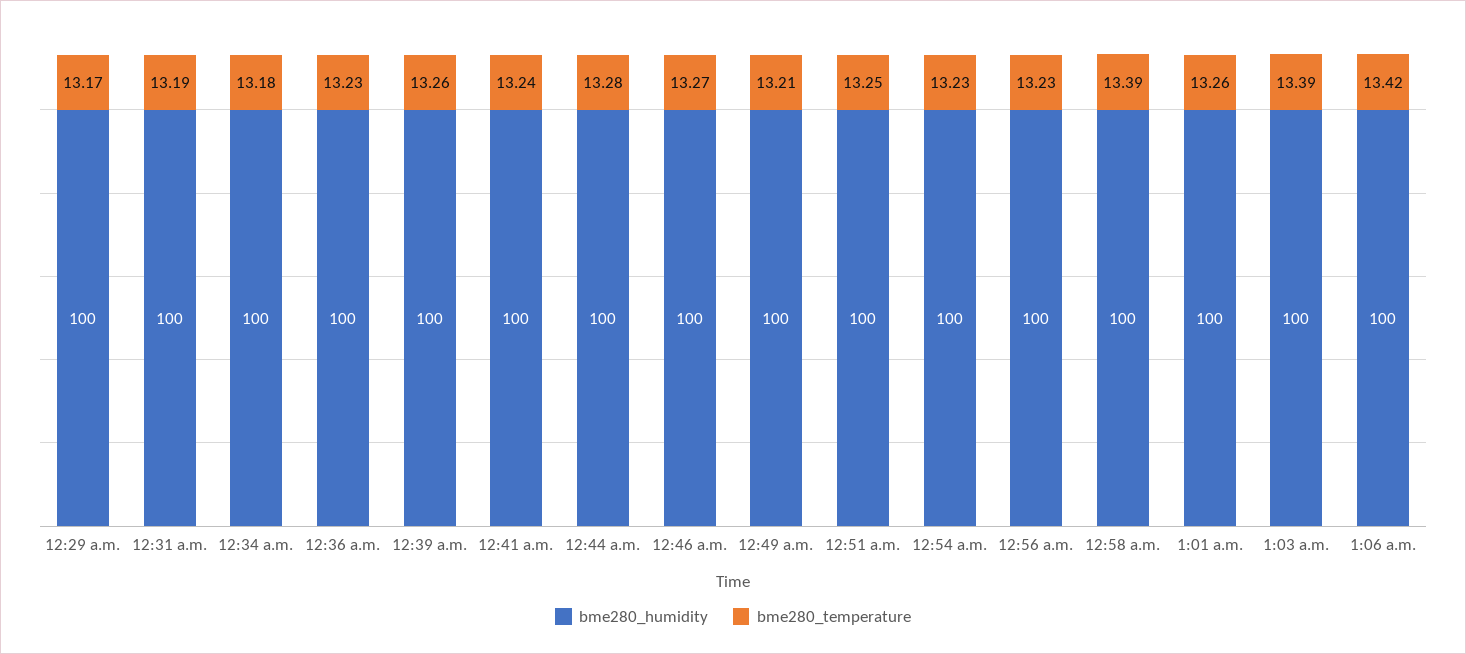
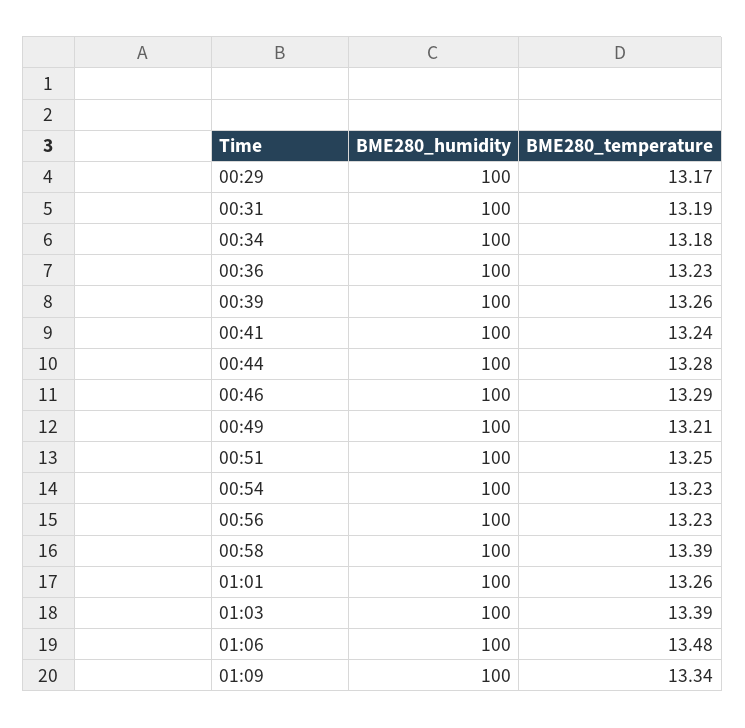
bme280_temperature, 12:46 a.m.: 13.27 -> 13.29
bme280_temperature, 1:06 a.m.: 13.42 -> 13.48
bme280_humidity, 01:09: none -> 100
bme280_temperature, 01:09: none -> 13.34

